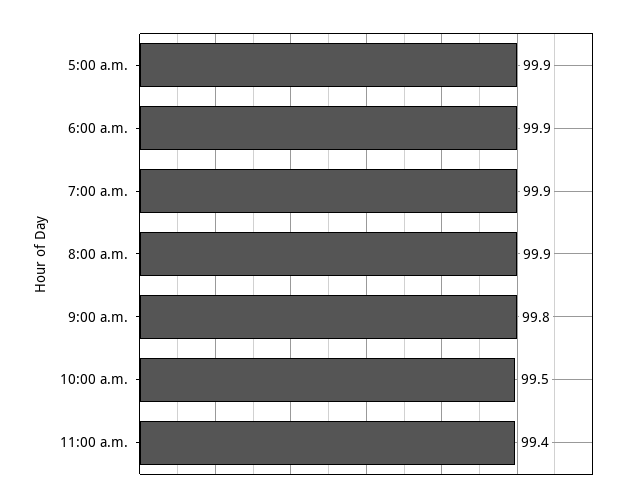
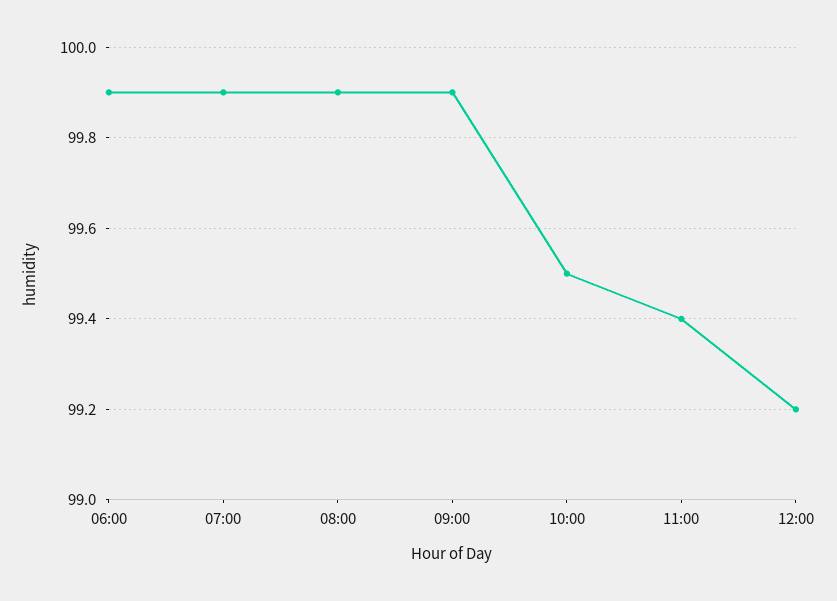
5:00 a.m.: 99.9 -> none
9:00 a.m.: 99.8 -> 99.9
12:00: none -> 99.2

